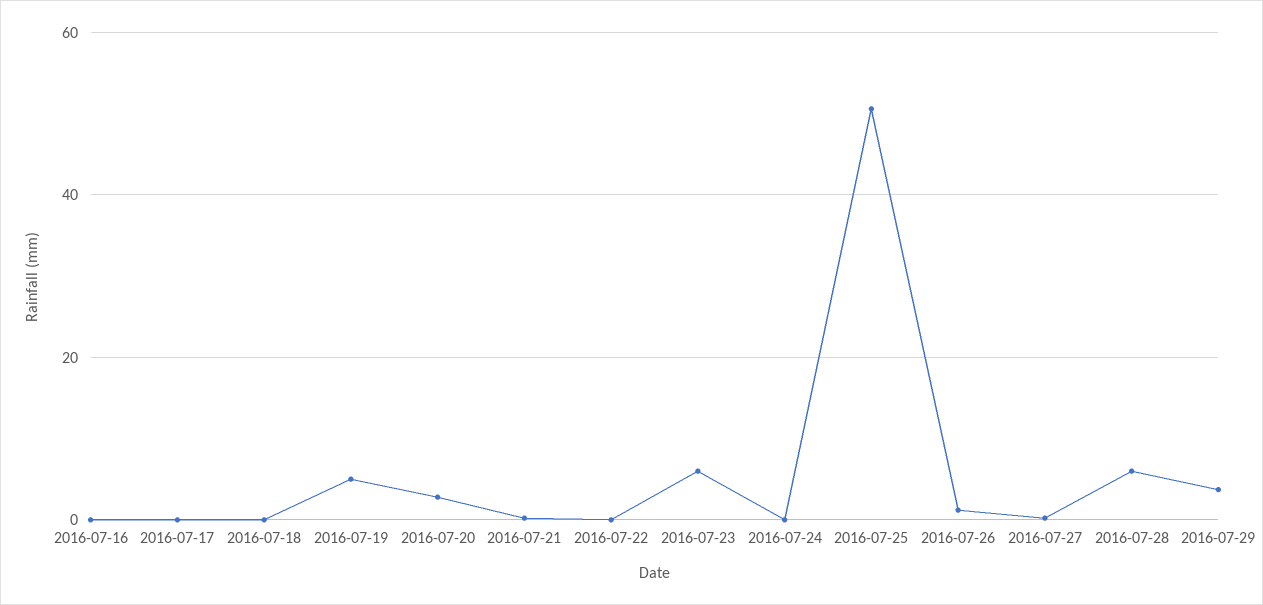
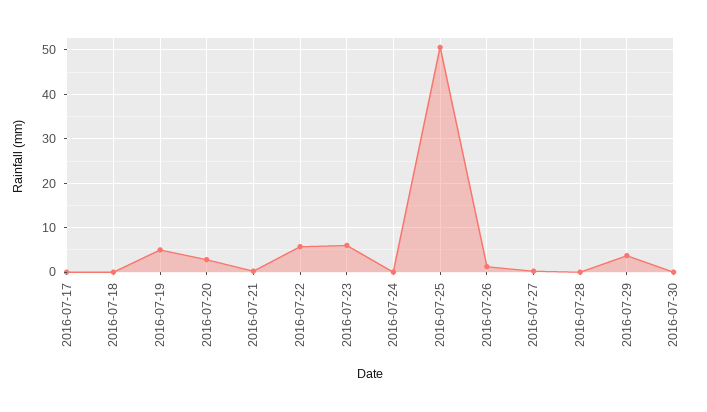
2016-07-16: 0 -> none
2016-07-22: 0 -> 6
2016-07-28: 6 -> 0
2016-07-30: none -> 0

